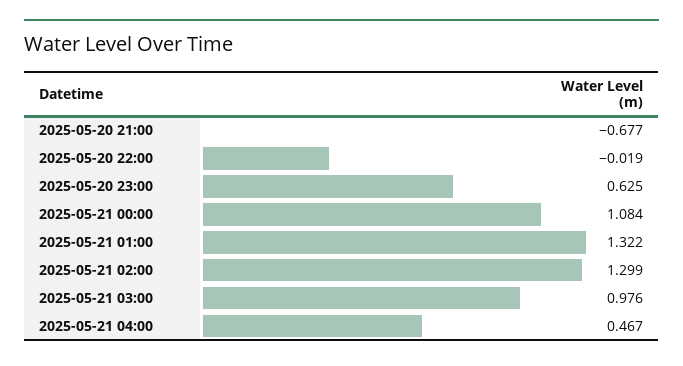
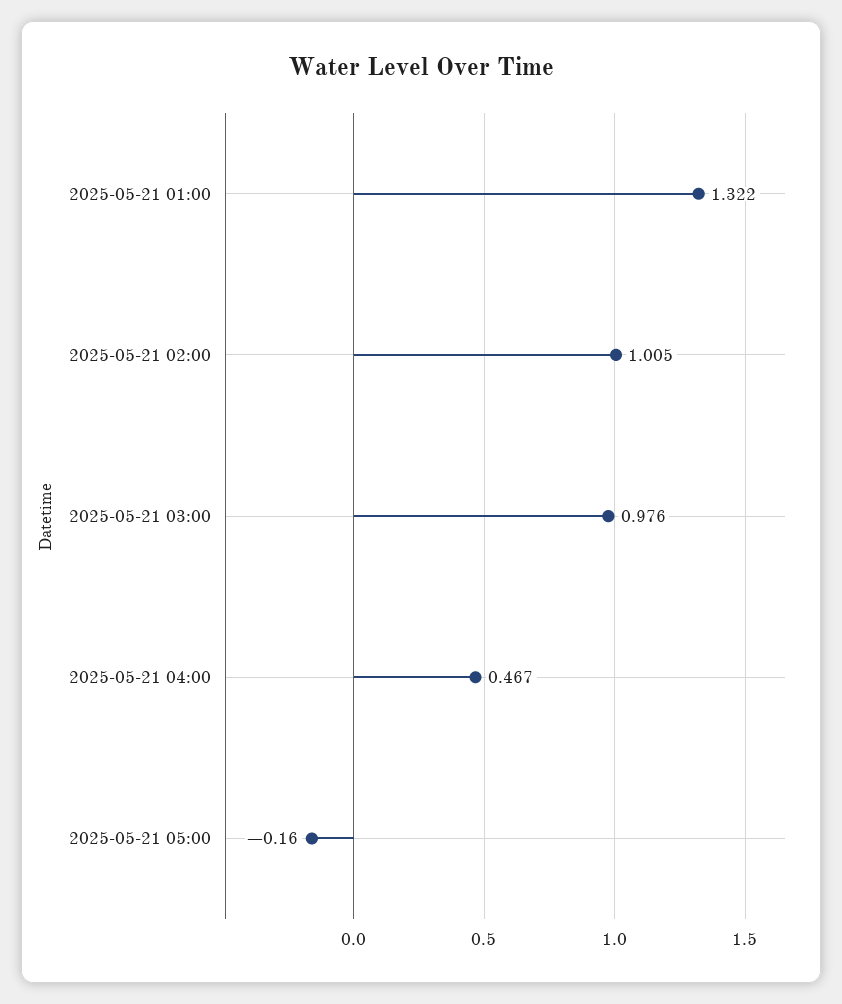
2025-05-20 21:00: -0.677 -> none
2025-05-20 22:00: -0.019 -> none
2025-05-20 23:00: 0.625 -> none
2025-05-21 00:00: 1.084 -> none
2025-05-21 02:00: 1.299 -> 1.005
2025-05-21 05:00: none -> -0.16

